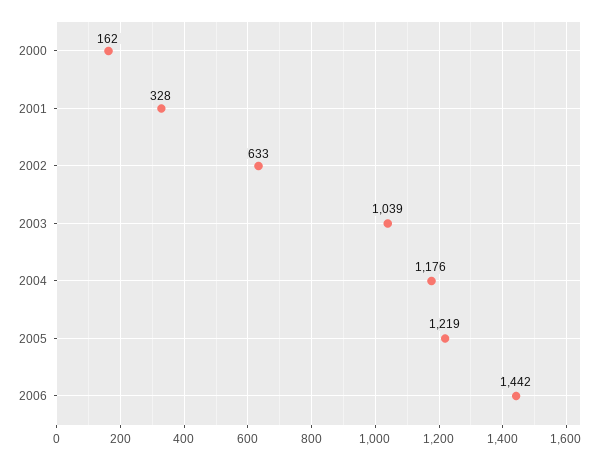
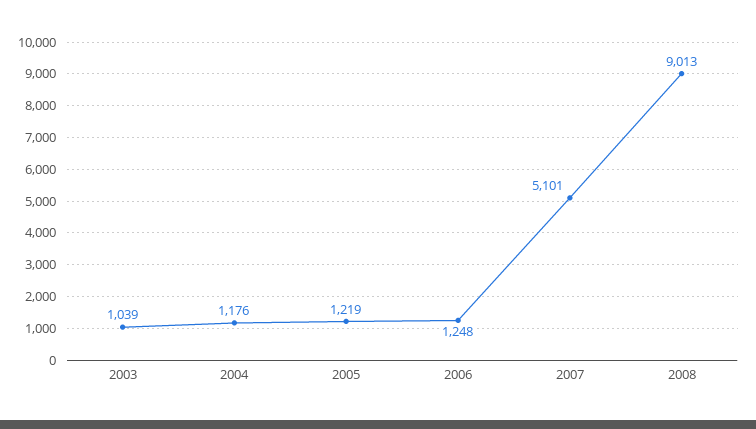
2000: 162 -> none
2001: 328 -> none
2002: 633 -> none
2006: 1442 -> 1248
2007: none -> 5101
2008: none -> 9013

